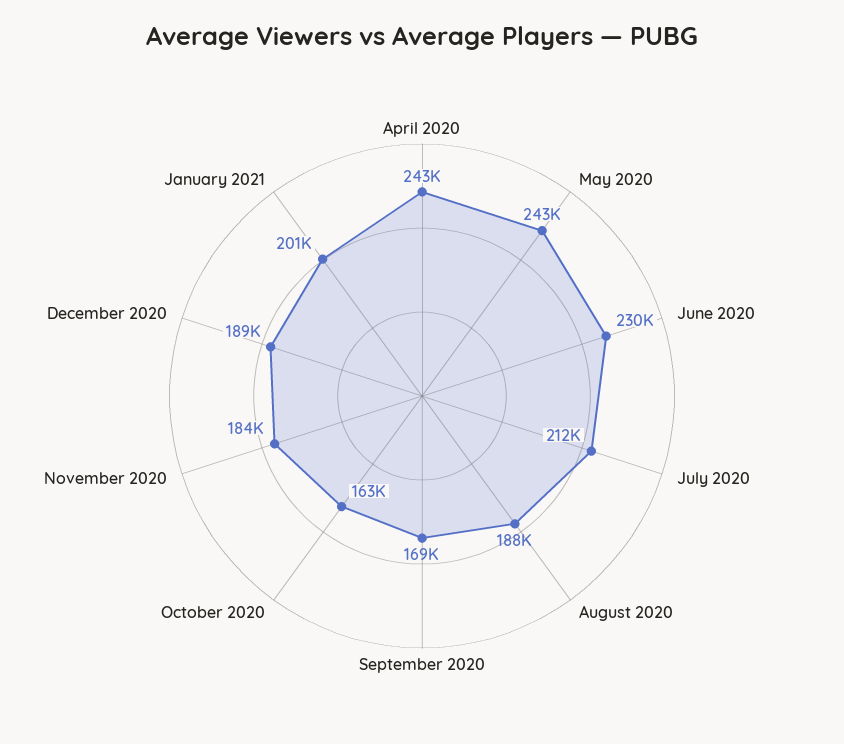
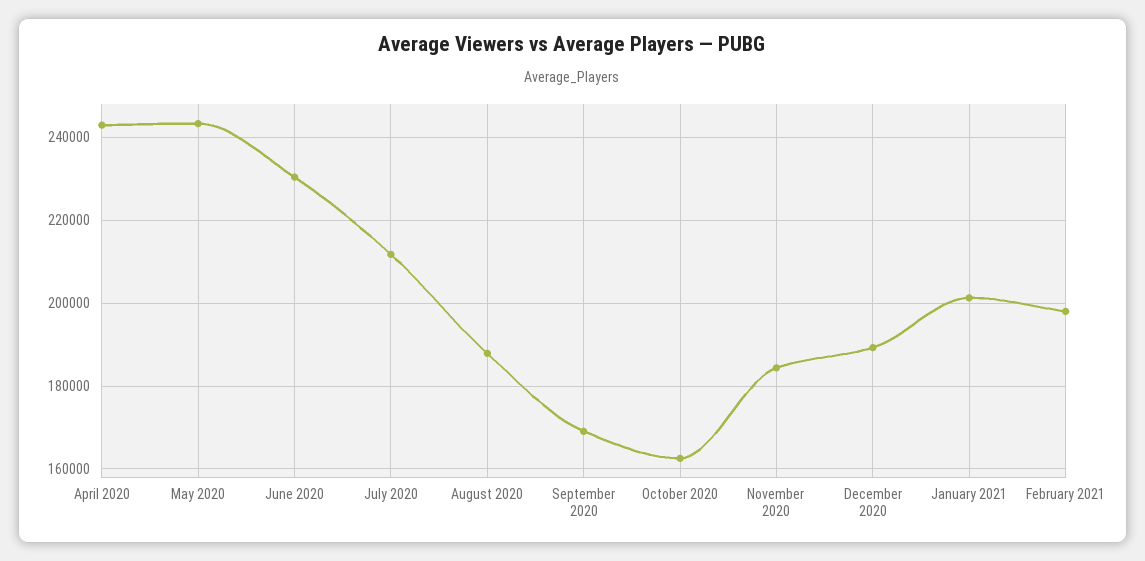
February 2021: none -> 198000

